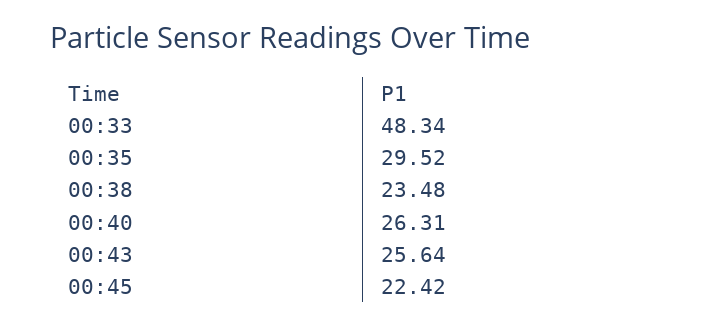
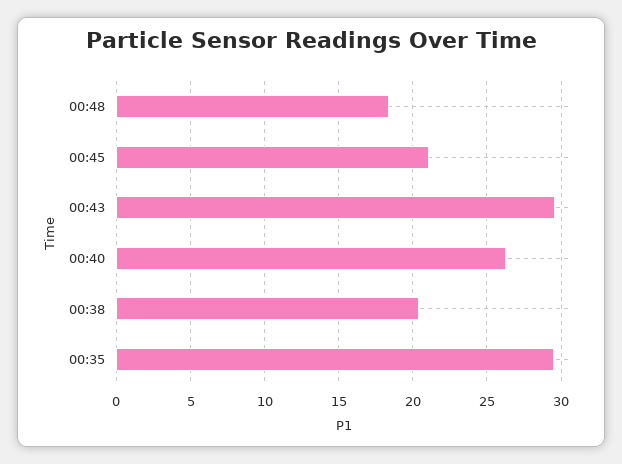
00:33: 48.34 -> none
00:38: 23.48 -> 20.5
00:43: 25.64 -> 29.5
00:45: 22.42 -> 21
00:48: none -> 18.5

